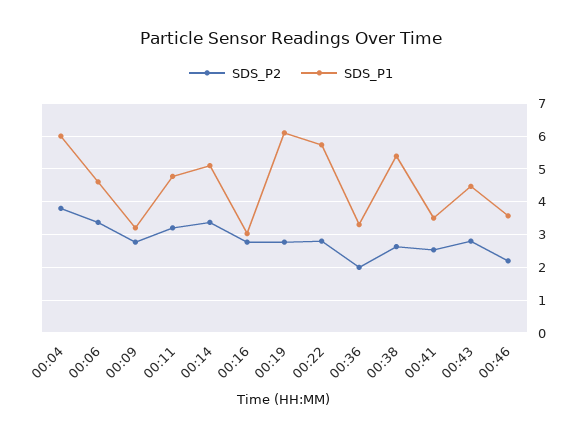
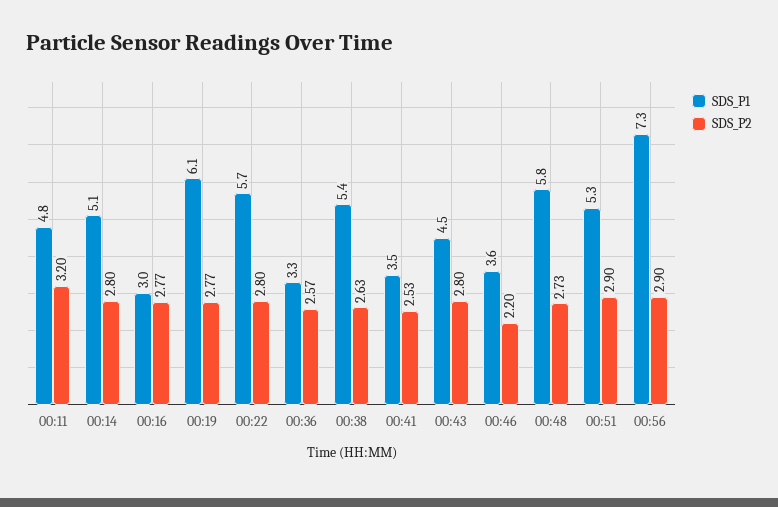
SDS_P2, 00:04: 3.8 -> none
SDS_P1, 00:04: 6 -> none
SDS_P2, 00:06: 3.4 -> none
SDS_P1, 00:06: 4.6 -> none
SDS_P2, 00:09: 2.8 -> none
SDS_P1, 00:09: 3.2 -> none
SDS_P2, 00:14: 3.4 -> 2.8
SDS_P2, 00:36: 2 -> 2.57
SDS_P1, 00:48: none -> 5.8
SDS_P2, 00:48: none -> 2.73
SDS_P1, 00:51: none -> 5.3
SDS_P2, 00:51: none -> 2.9
SDS_P1, 00:56: none -> 7.3
SDS_P2, 00:56: none -> 2.9

